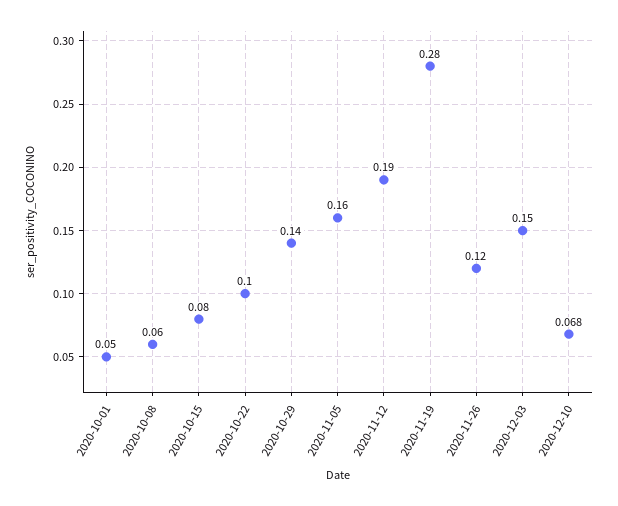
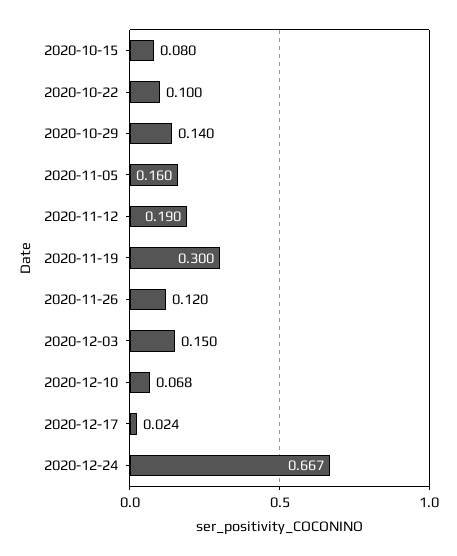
2020-10-01: 0.05 -> none
2020-10-08: 0.06 -> none
2020-11-19: 0.28 -> 0.3
2020-12-17: none -> 0.024
2020-12-24: none -> 0.667

